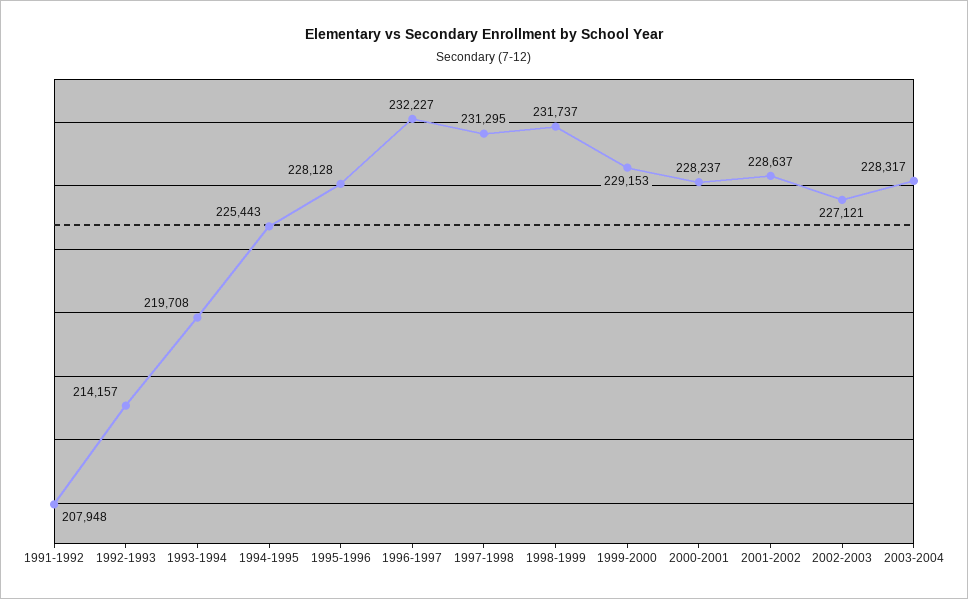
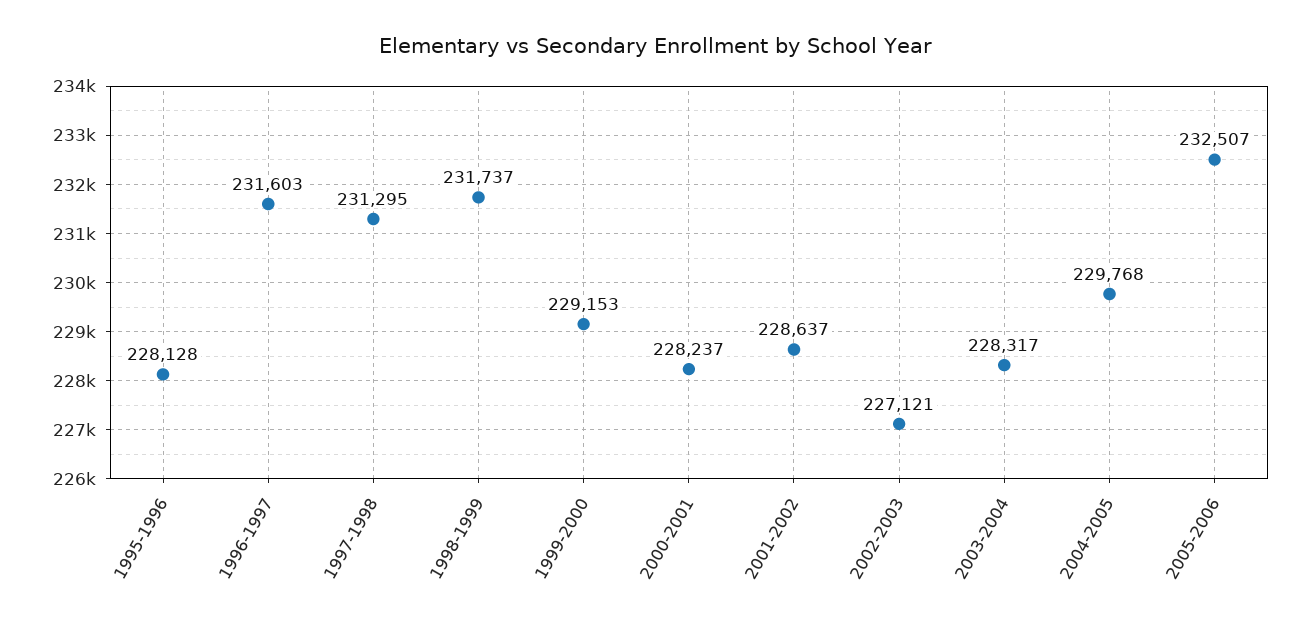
1991-1992: 207948 -> none
1992-1993: 214157 -> none
1993-1994: 219708 -> none
1994-1995: 225443 -> none
1996-1997: 232227 -> 231603
2004-2005: none -> 229768
2005-2006: none -> 232507

